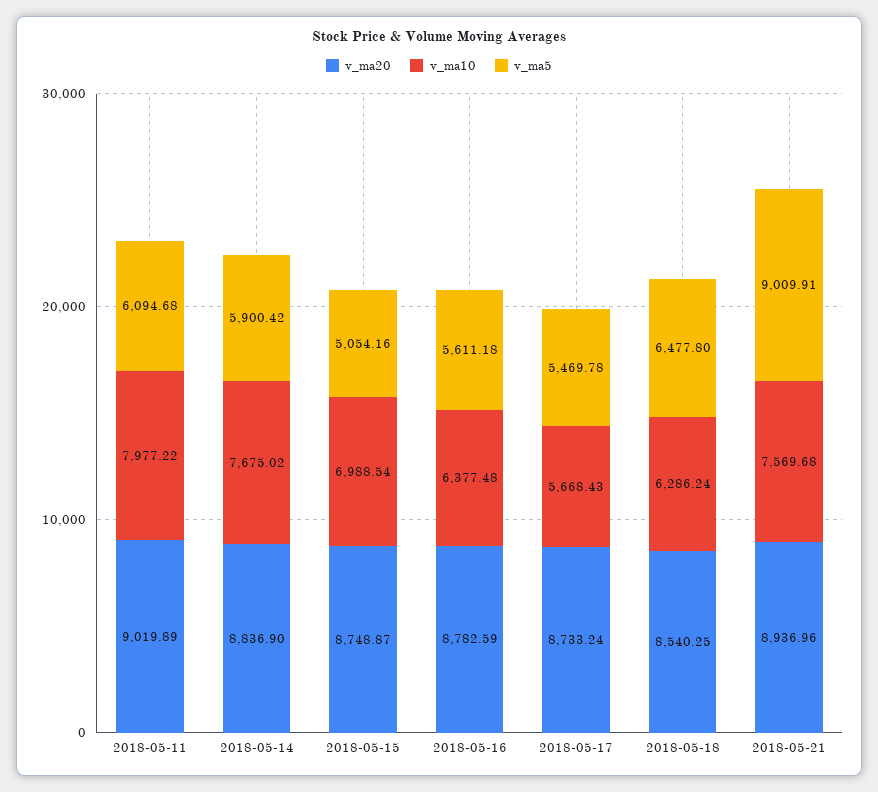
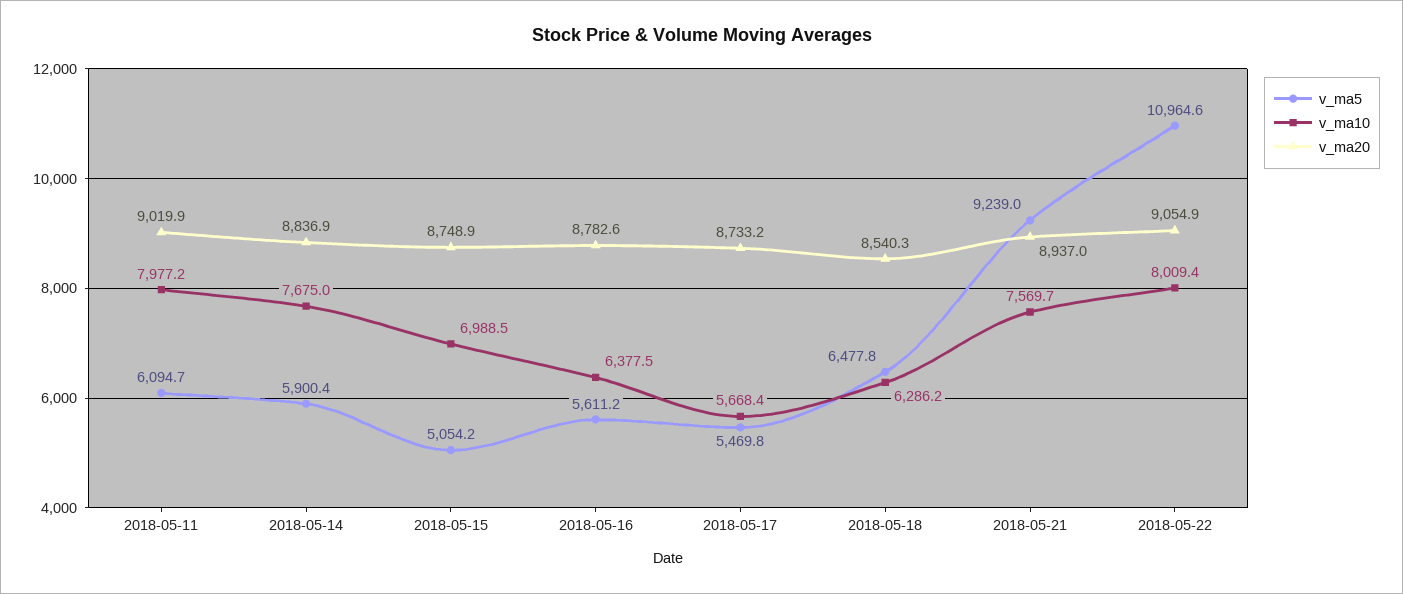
v_ma5, 2018-05-21: 9009.91 -> 9239
v_ma5, 2018-05-22: none -> 10964.6
v_ma10, 2018-05-22: none -> 8009.4
v_ma20, 2018-05-22: none -> 9054.9

